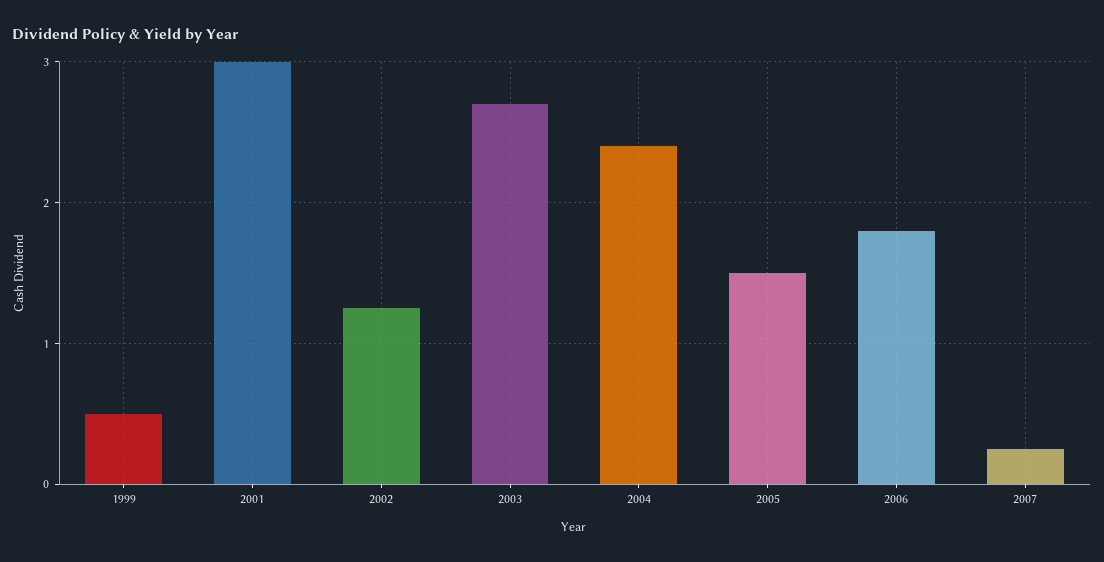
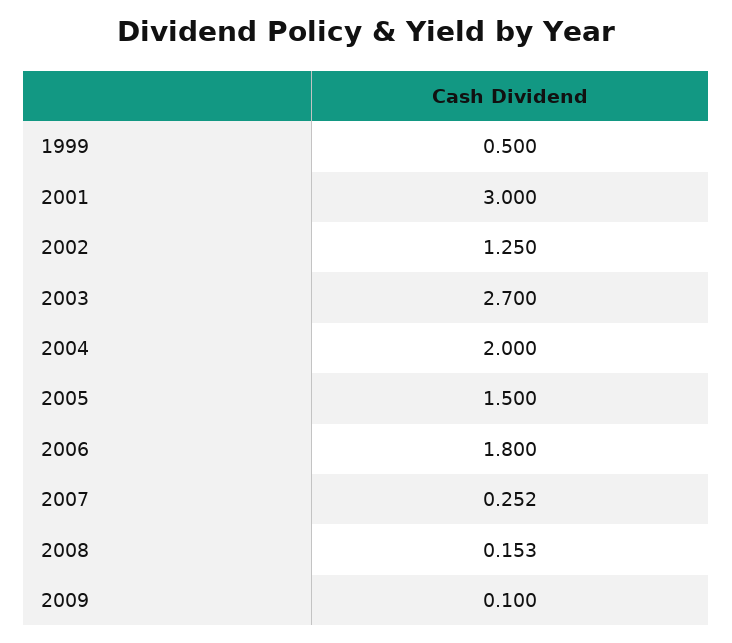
2004: 2.4 -> 2
2008: none -> 0.153
2009: none -> 0.1

